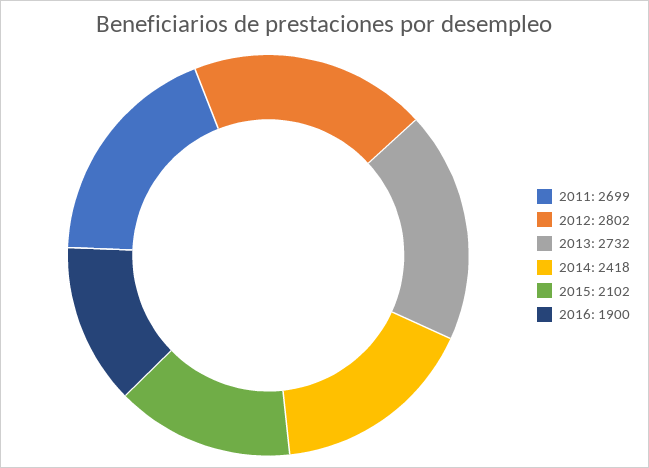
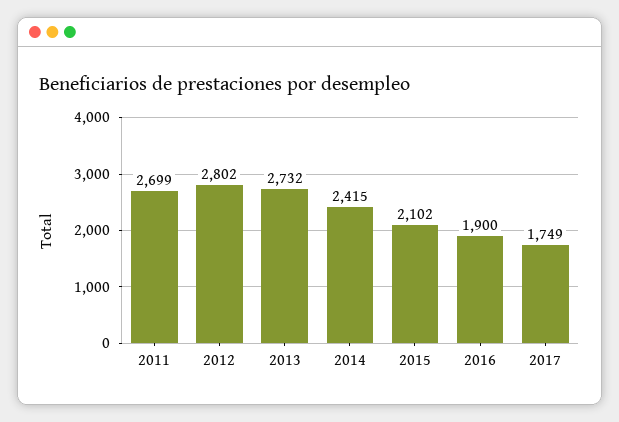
2014: 2418 -> 2415
2017: none -> 1749

